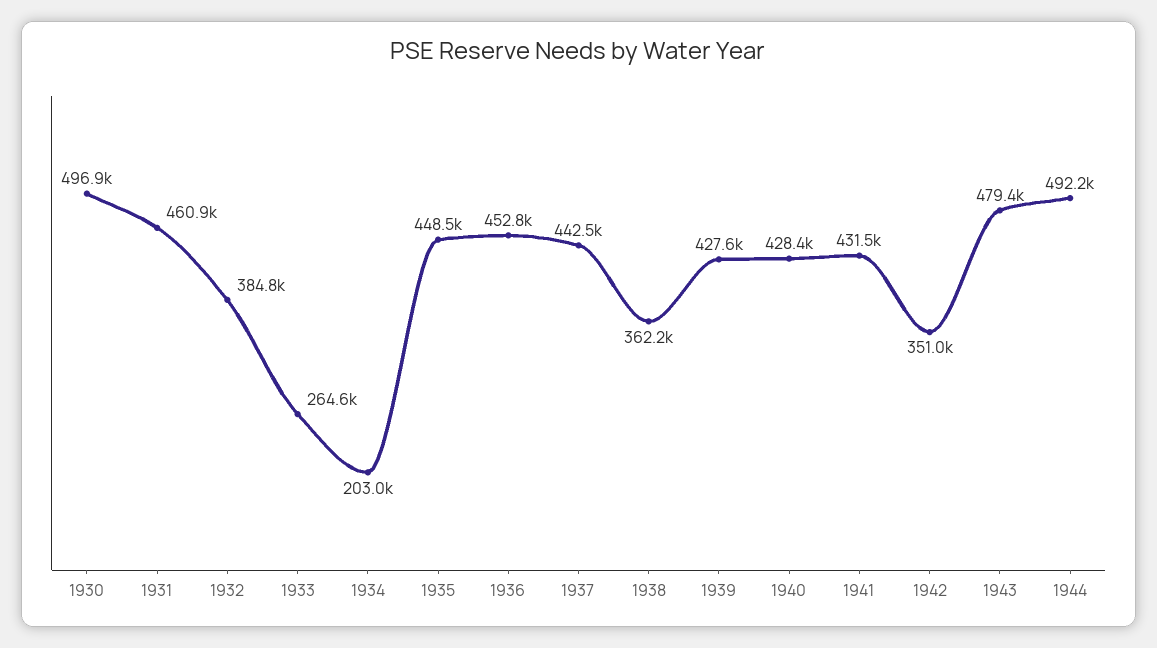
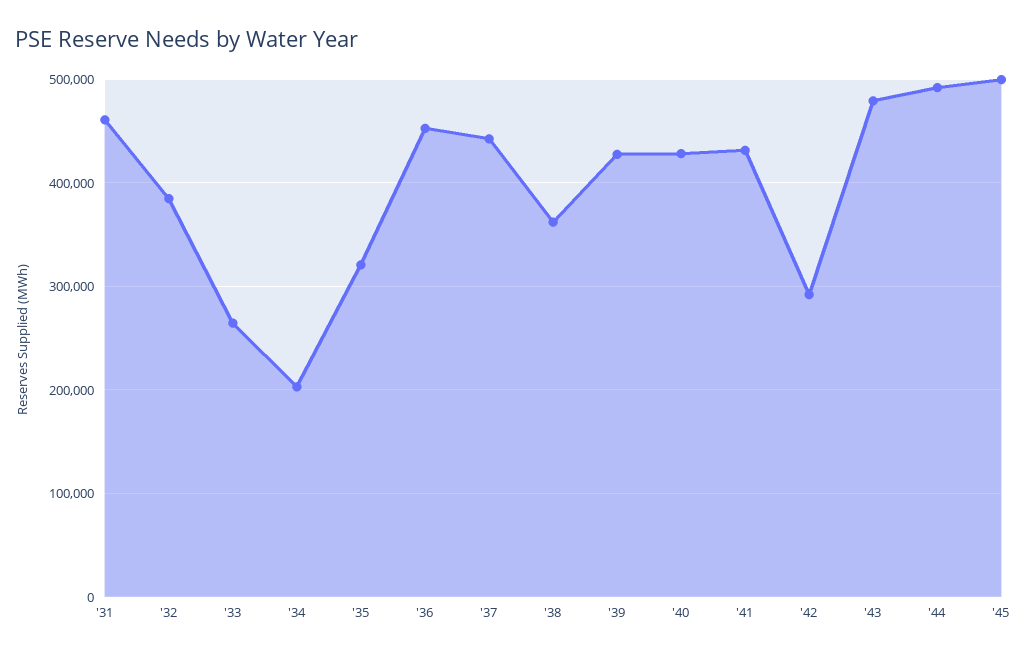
1930: 496900 -> none
1935: 448500 -> 320000
1942: 351000 -> 290000
'45: none -> 500000

